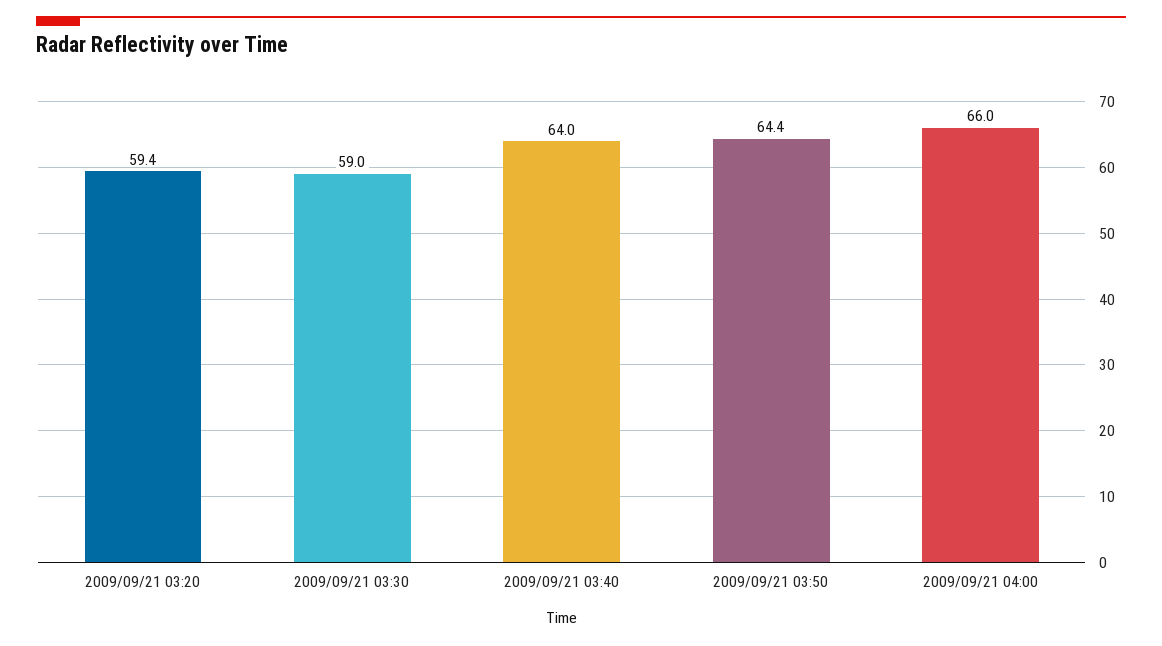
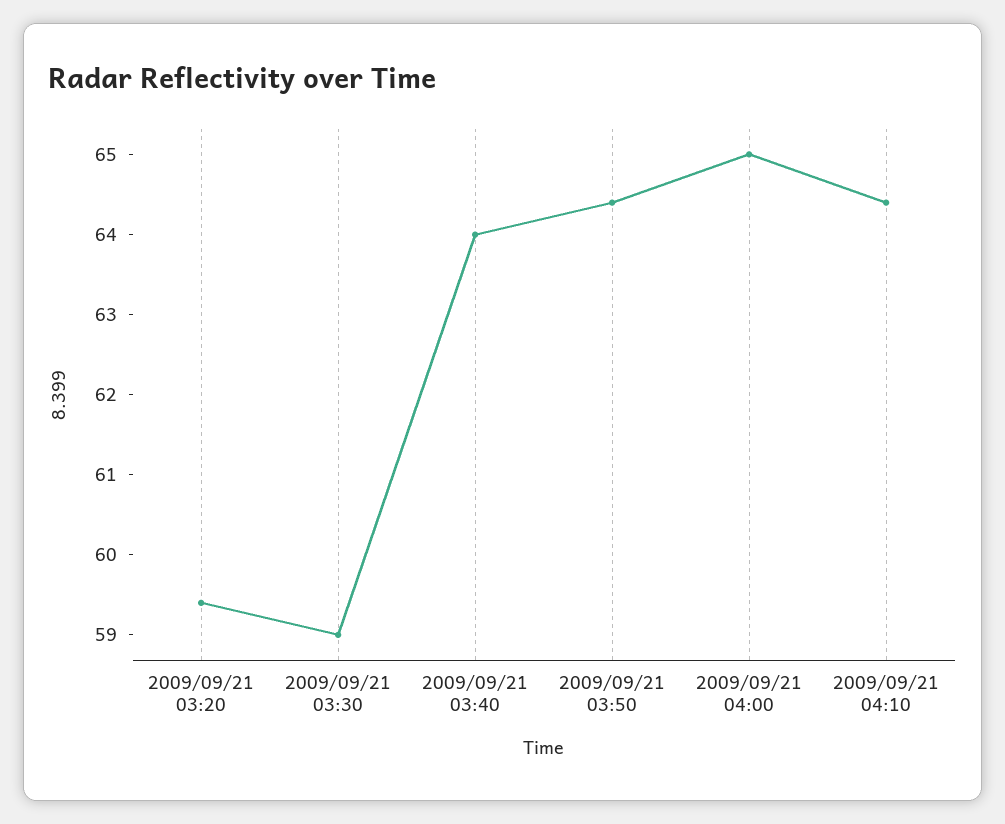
2009/09/21 04:00: 66 -> 65
2009/09/21 04:10: none -> 64.4

